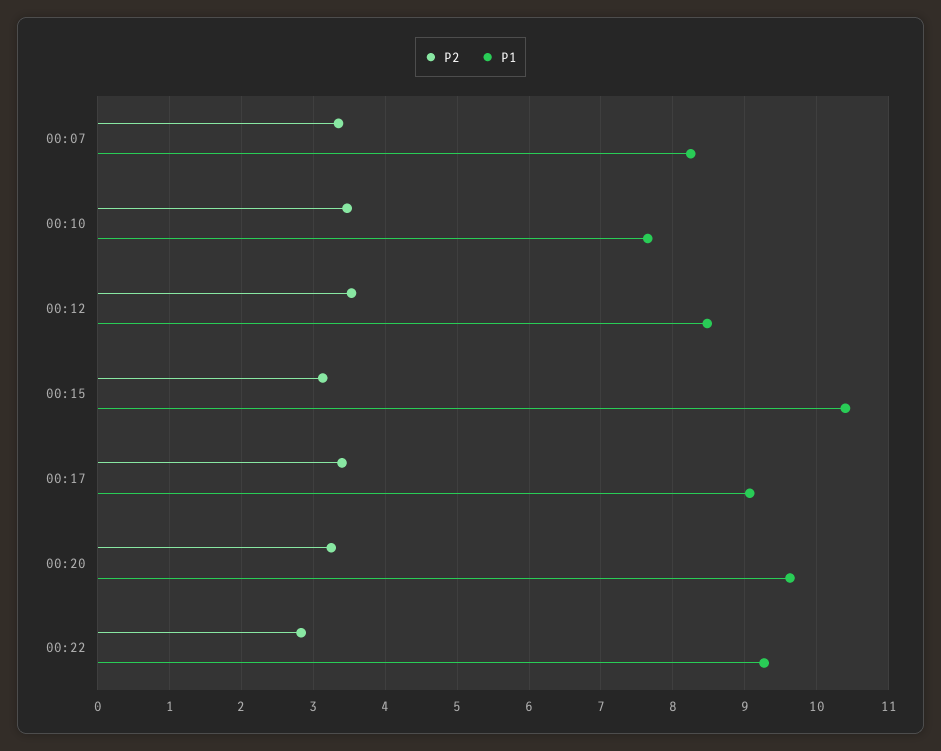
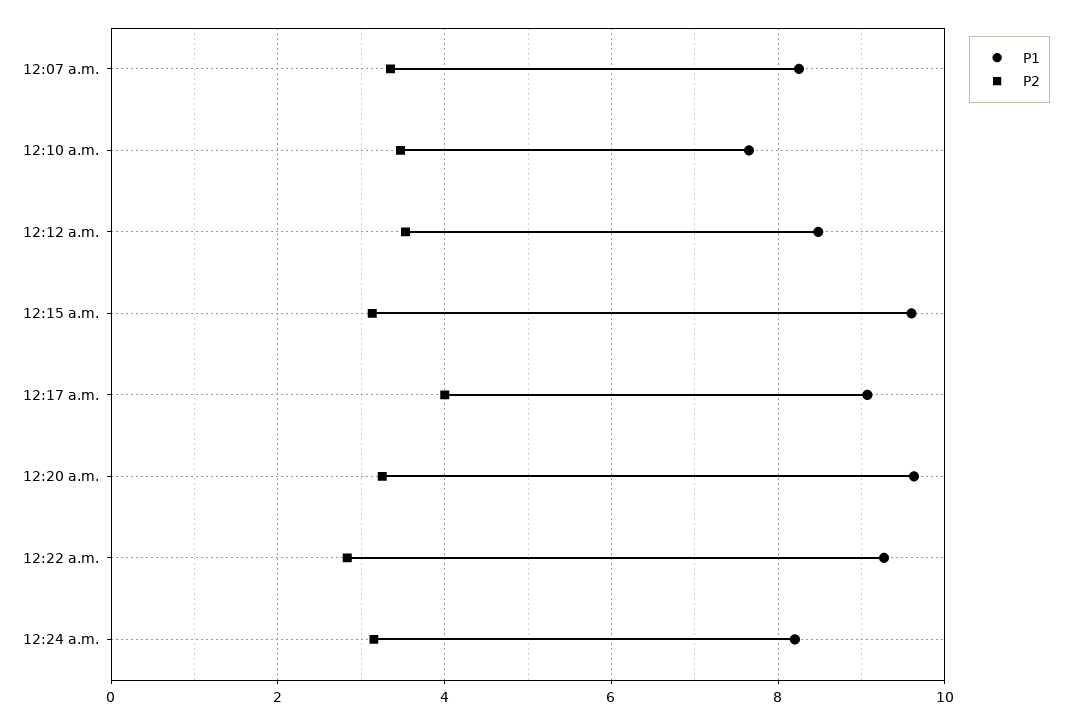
P1, 00:15: 10.4 -> 9.6
P2, 00:17: 3.4 -> 4
P1, 12:24 a.m.: none -> 8.2
P2, 12:24 a.m.: none -> 3.2

